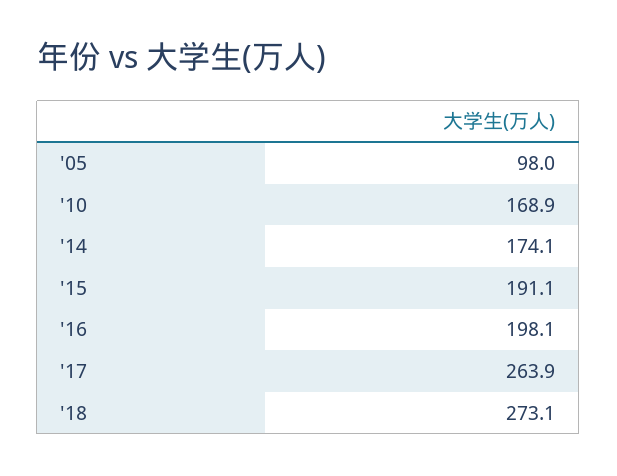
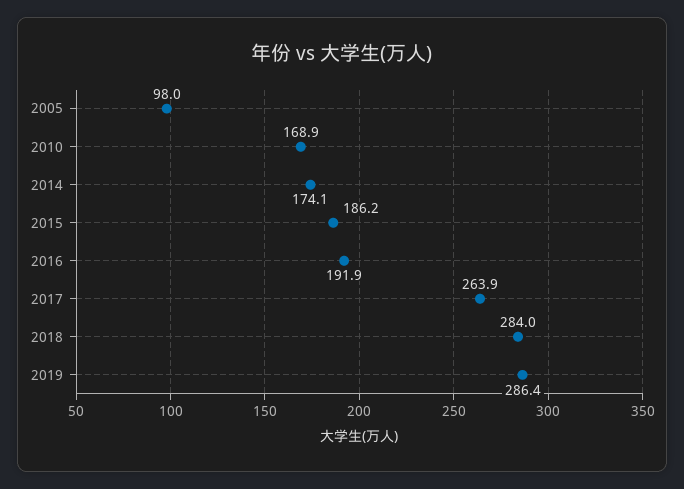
'15: 191.1 -> 186.2
'16: 198.1 -> 191.9
'18: 273.1 -> 284
2019: none -> 286.4

